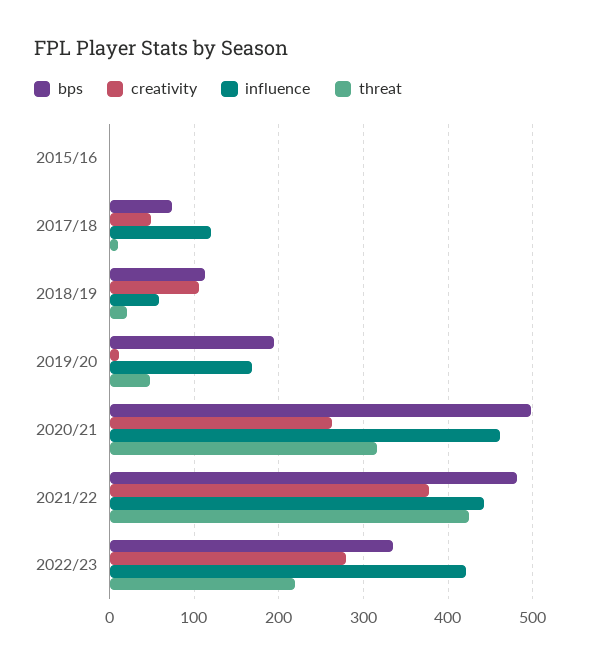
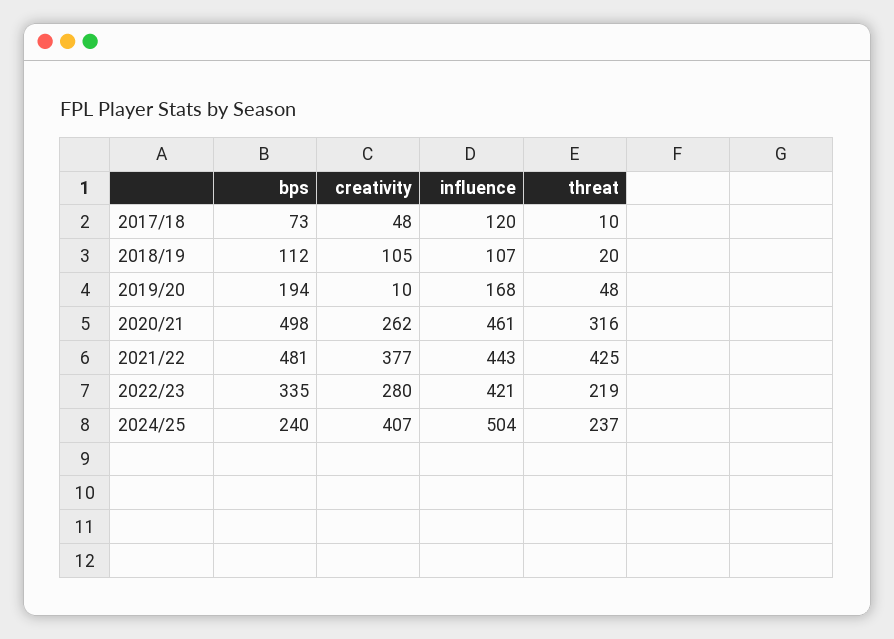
bps, 2015/16: 0 -> none
creativity, 2015/16: 0 -> none
influence, 2015/16: 0 -> none
threat, 2015/16: 0 -> none
influence, 2018/19: 60 -> 107
bps, 2024/25: none -> 240
creativity, 2024/25: none -> 407
influence, 2024/25: none -> 504
threat, 2024/25: none -> 237

